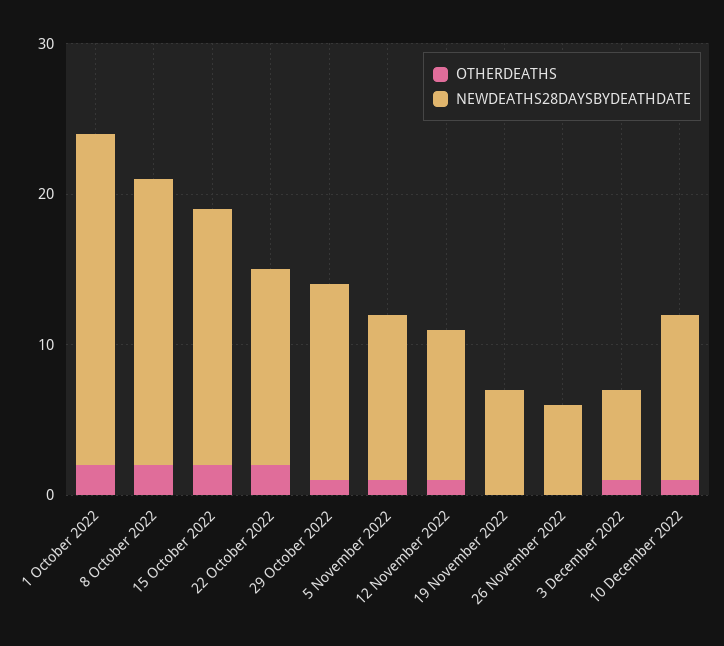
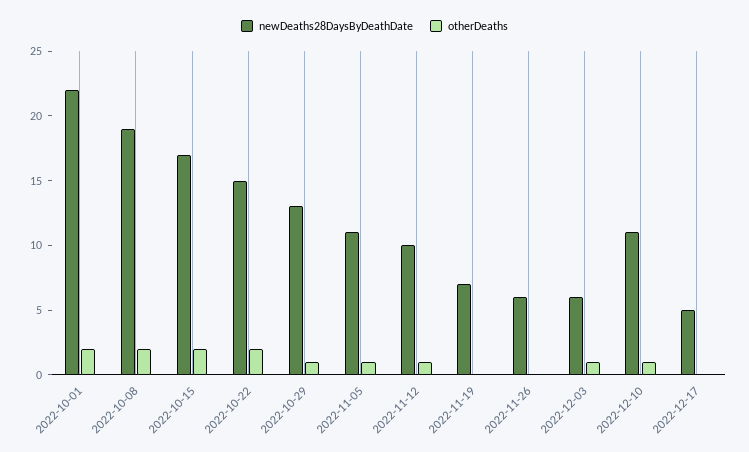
NEWDEATHS28DAYSBYDEATHDATE, 22 October 2022: 13 -> 15
NEWDEATHS28DAYSBYDEATHDATE, 2022-12-17: none -> 5
OTHERDEATHS, 2022-12-17: none -> 0

